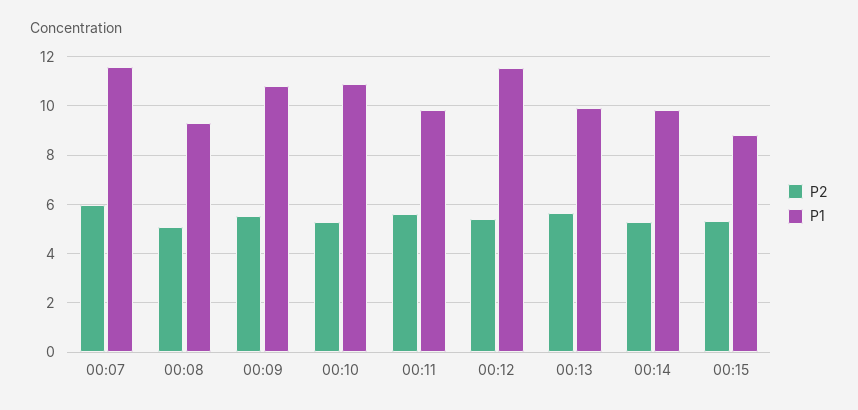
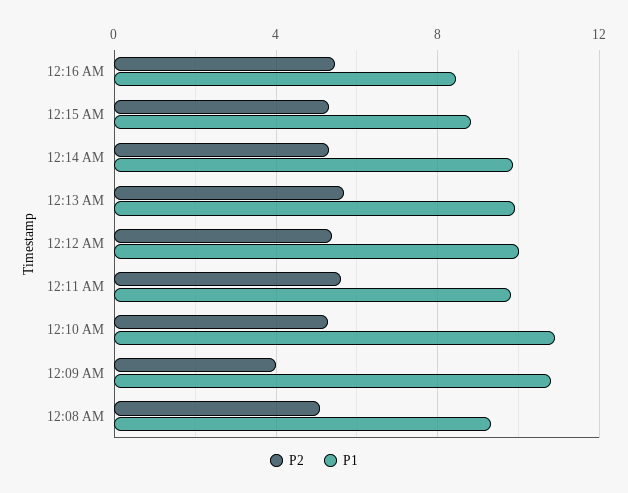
P2, 00:07: 6 -> none
P1, 00:07: 11.5 -> none
P2, 00:09: 5.5 -> 4
P1, 00:12: 11.5 -> 10
P2, 12:16 AM: none -> 5.5
P1, 12:16 AM: none -> 8.5

